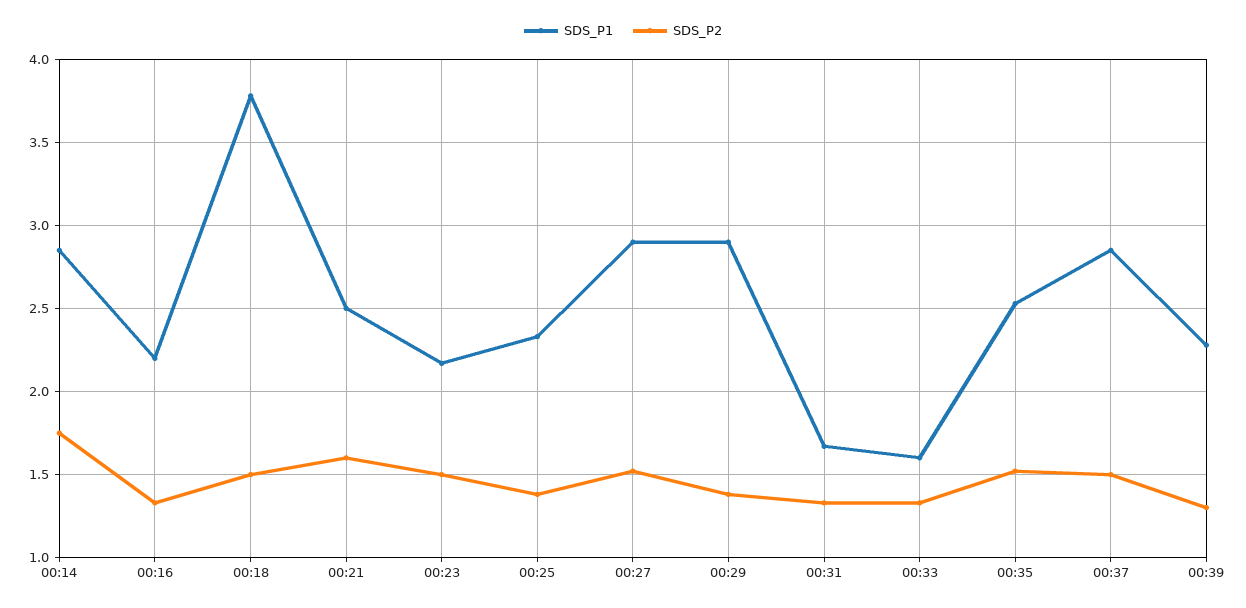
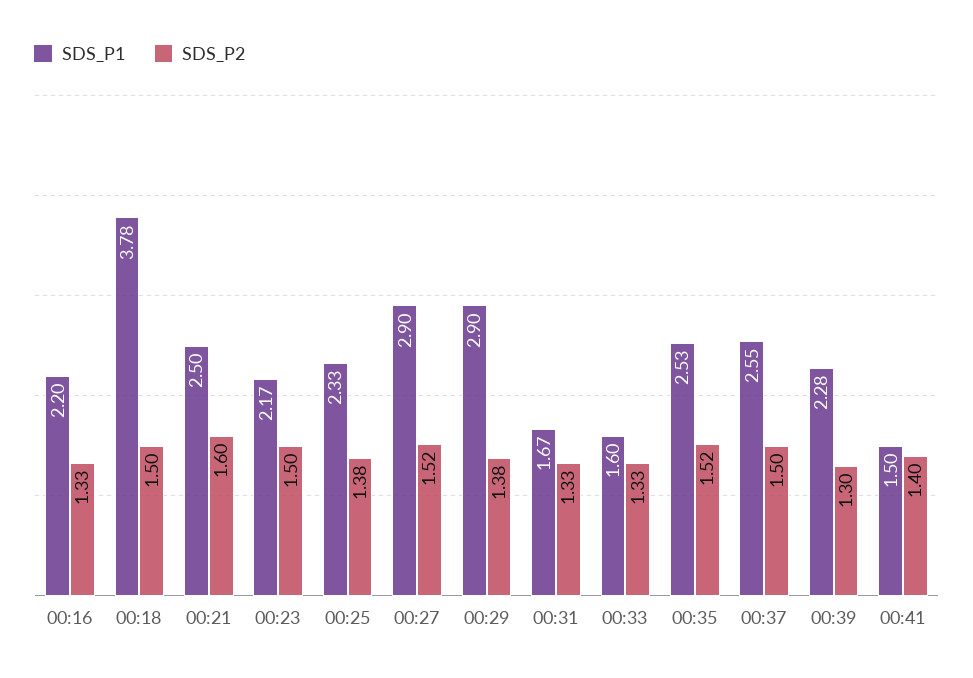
SDS_P1, 00:14: 2.85 -> none
SDS_P2, 00:14: 1.75 -> none
SDS_P1, 00:37: 2.85 -> 2.55
SDS_P1, 00:41: none -> 1.5
SDS_P2, 00:41: none -> 1.4

